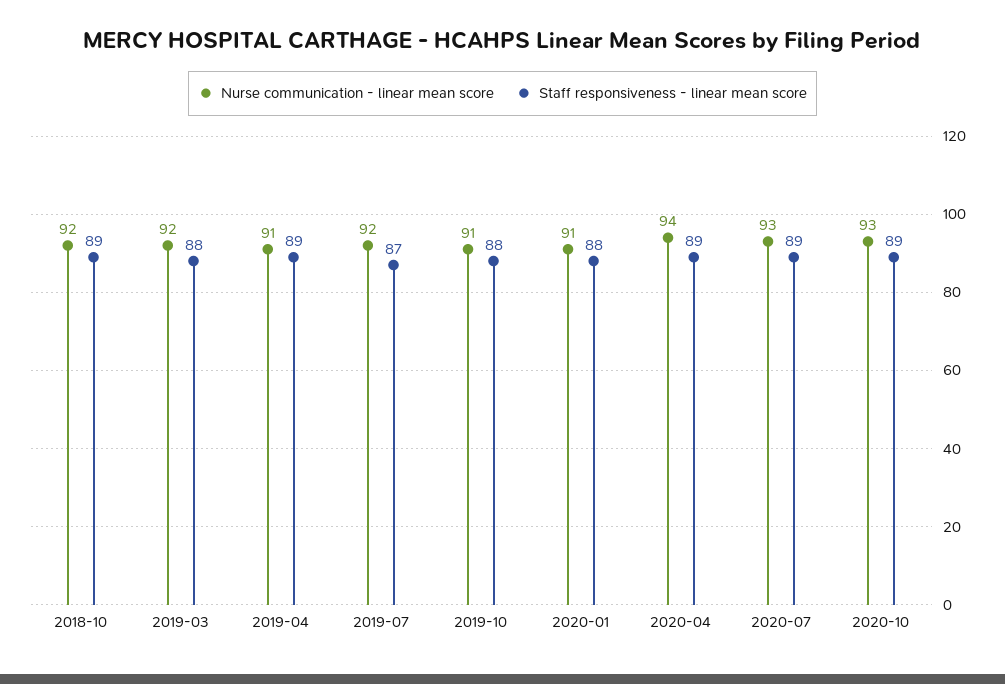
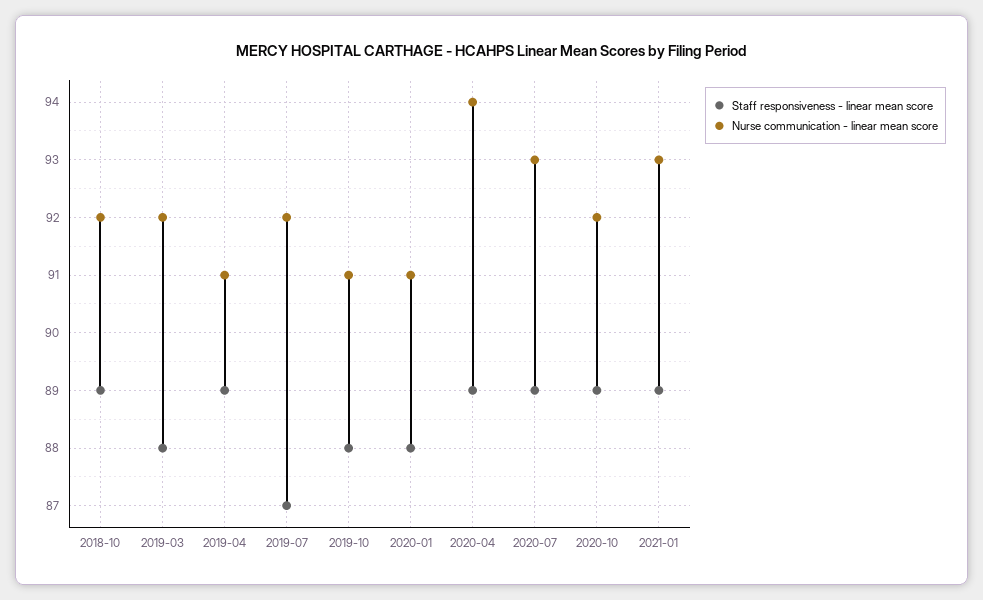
Nurse communication - linear mean score, 2020-10: 93 -> 92
Staff responsiveness - linear mean score, 2021-01: none -> 89
Nurse communication - linear mean score, 2021-01: none -> 93

